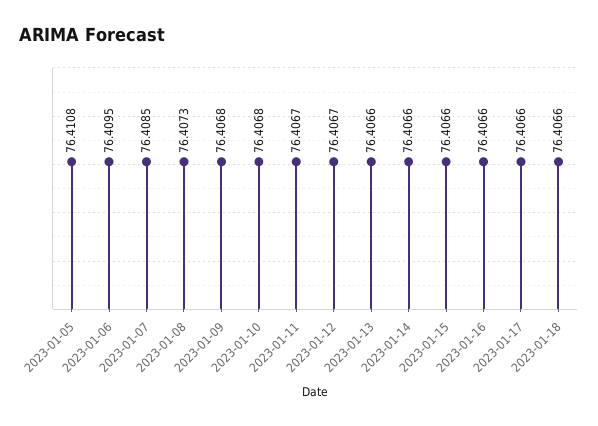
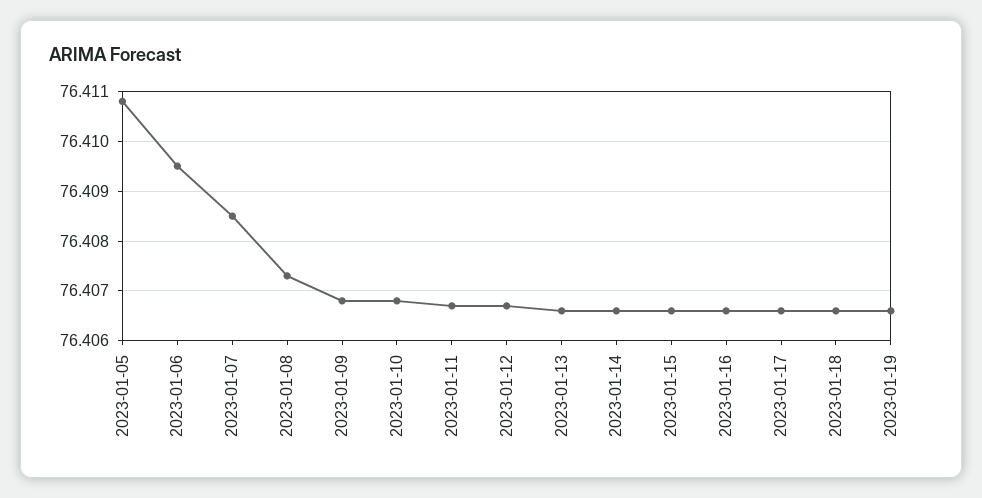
2023-01-19: none -> 76.4065

